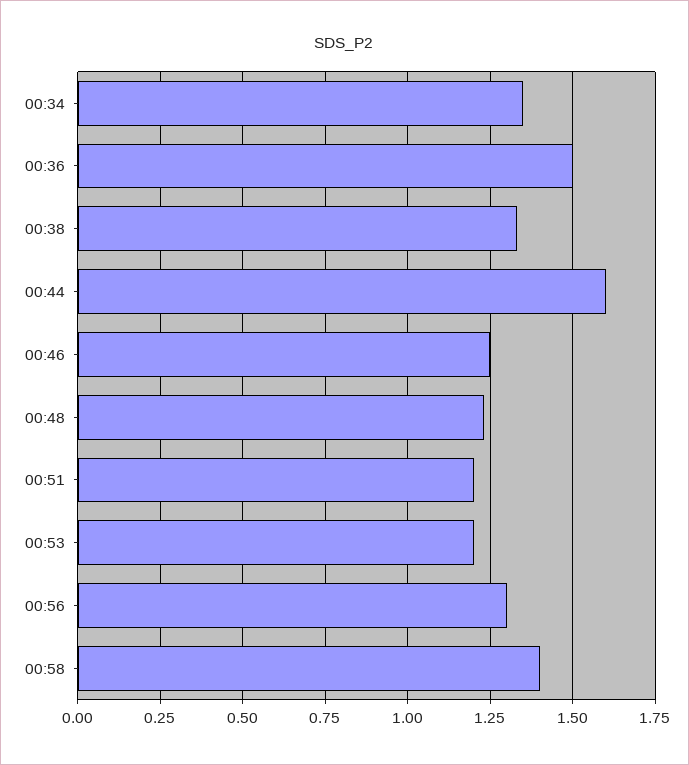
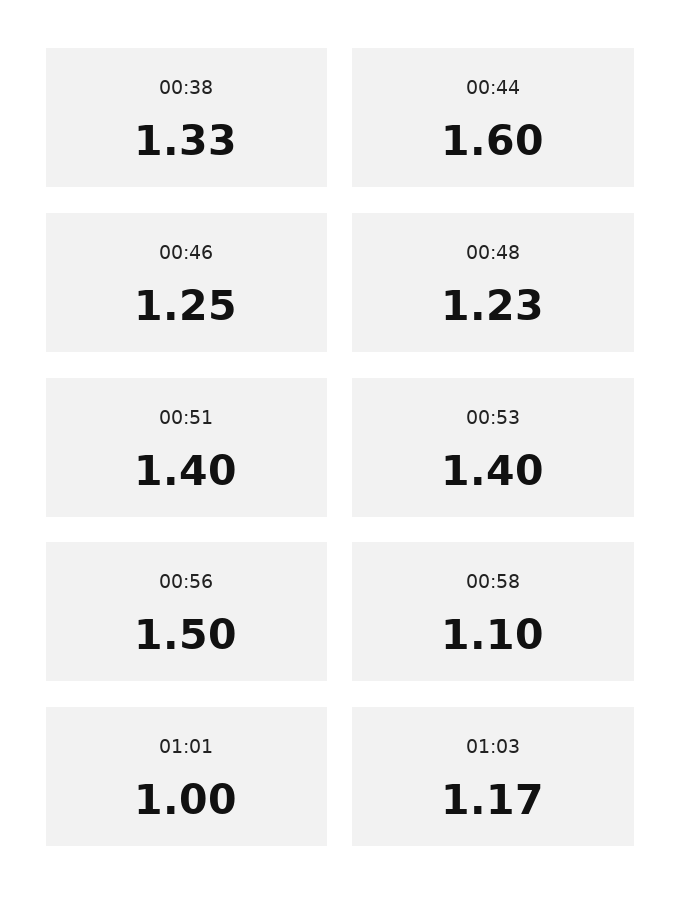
00:34: 1.35 -> none
00:36: 1.5 -> none
00:51: 1.2 -> 1.4
00:53: 1.2 -> 1.4
00:56: 1.3 -> 1.5
00:58: 1.4 -> 1.1
01:01: none -> 1
01:03: none -> 1.17

